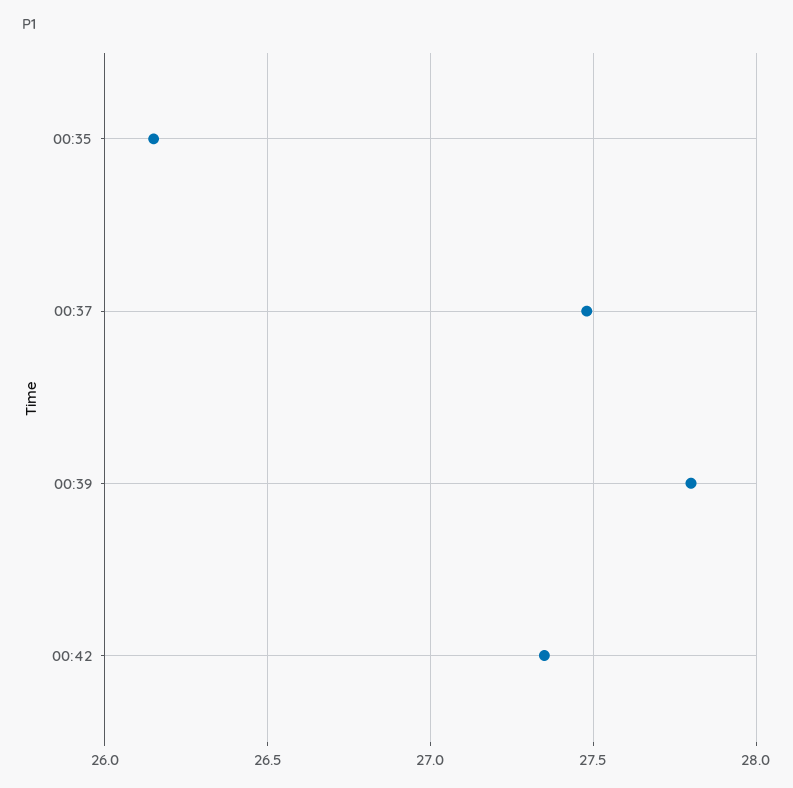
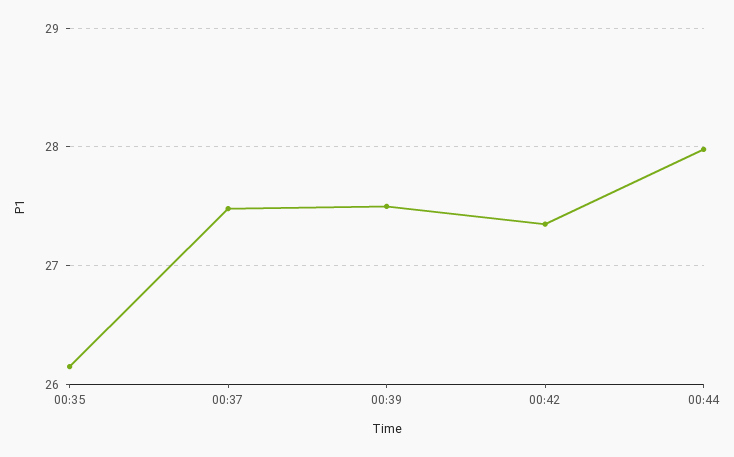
00:39: 27.8 -> 27.5
00:44: none -> 28

